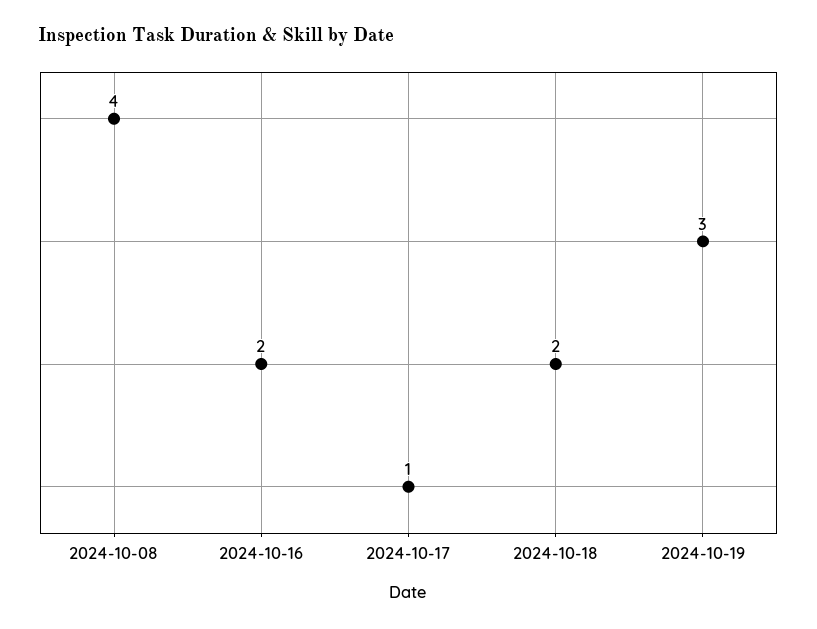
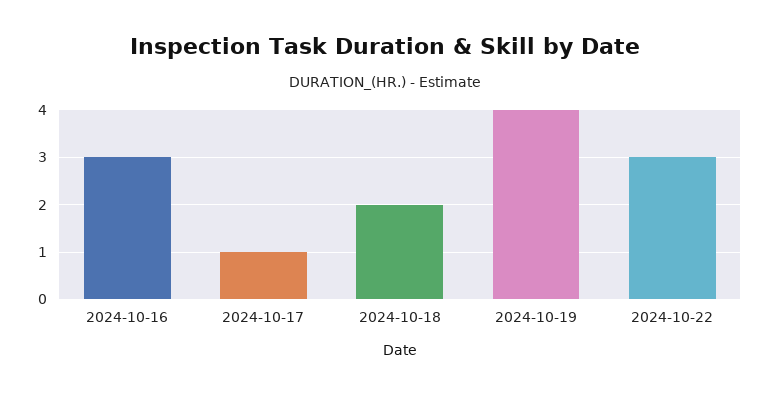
2024-10-08: 4 -> none
2024-10-16: 2 -> 3
2024-10-19: 3 -> 4
2024-10-22: none -> 3

